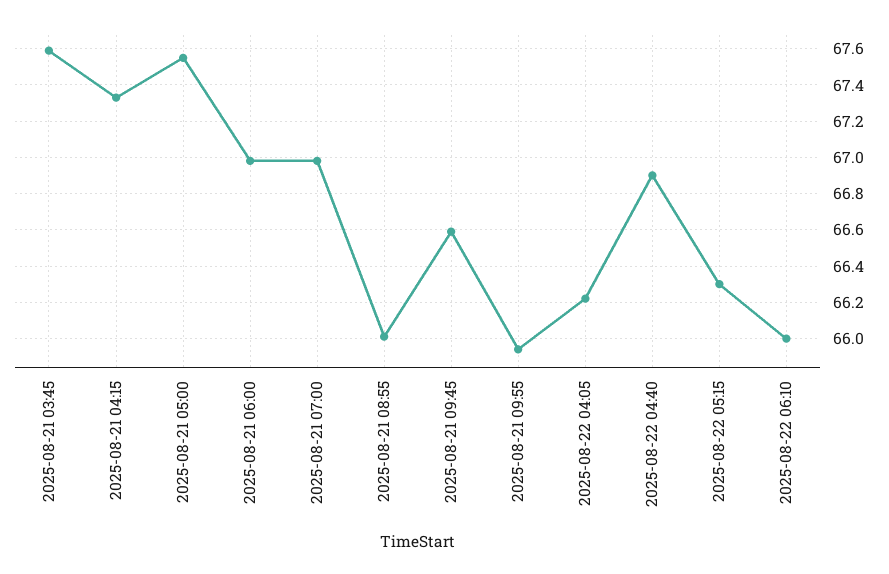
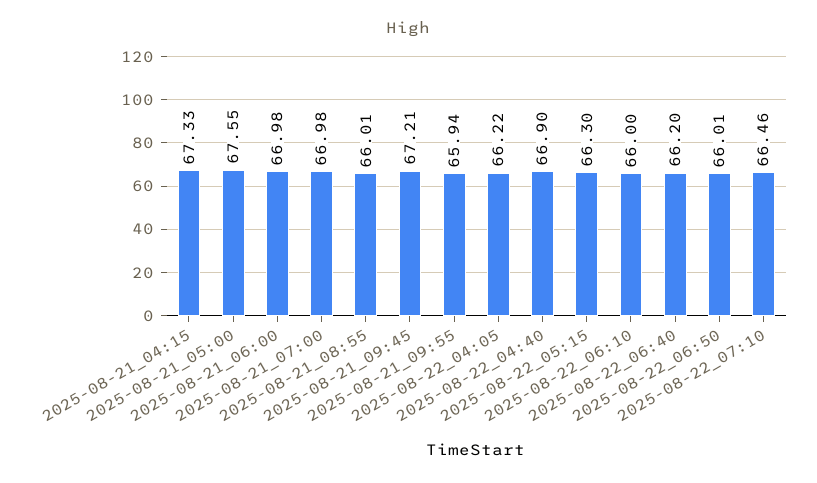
2025-08-21 03:45: 67.6 -> none
2025-08-21 09:45: 66.6 -> 67.21
2025-08-22_06:40: none -> 66.2
2025-08-22_06:50: none -> 66.01
2025-08-22_07:10: none -> 66.46

